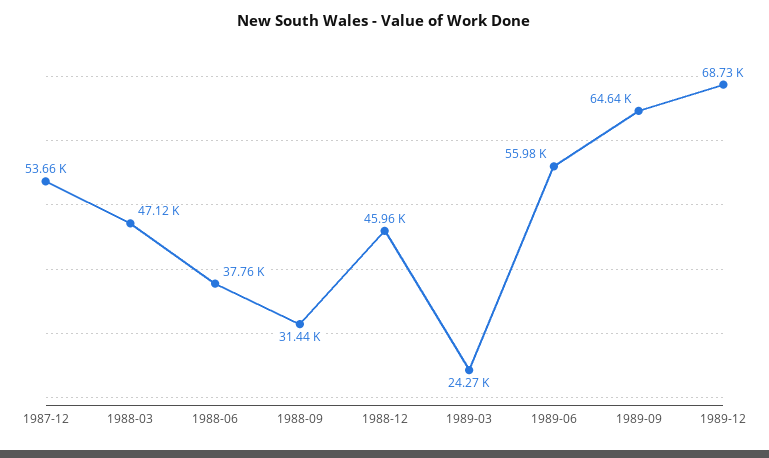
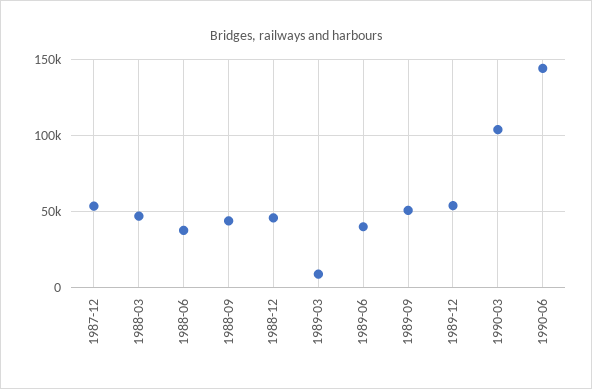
1988-09: 31440 -> 45000
1989-03: 24270 -> 10000
1989-06: 55980 -> 40000
1989-09: 64640 -> 50000
1989-12: 68730 -> 55000
1990-03: none -> 105000
1990-06: none -> 145000

